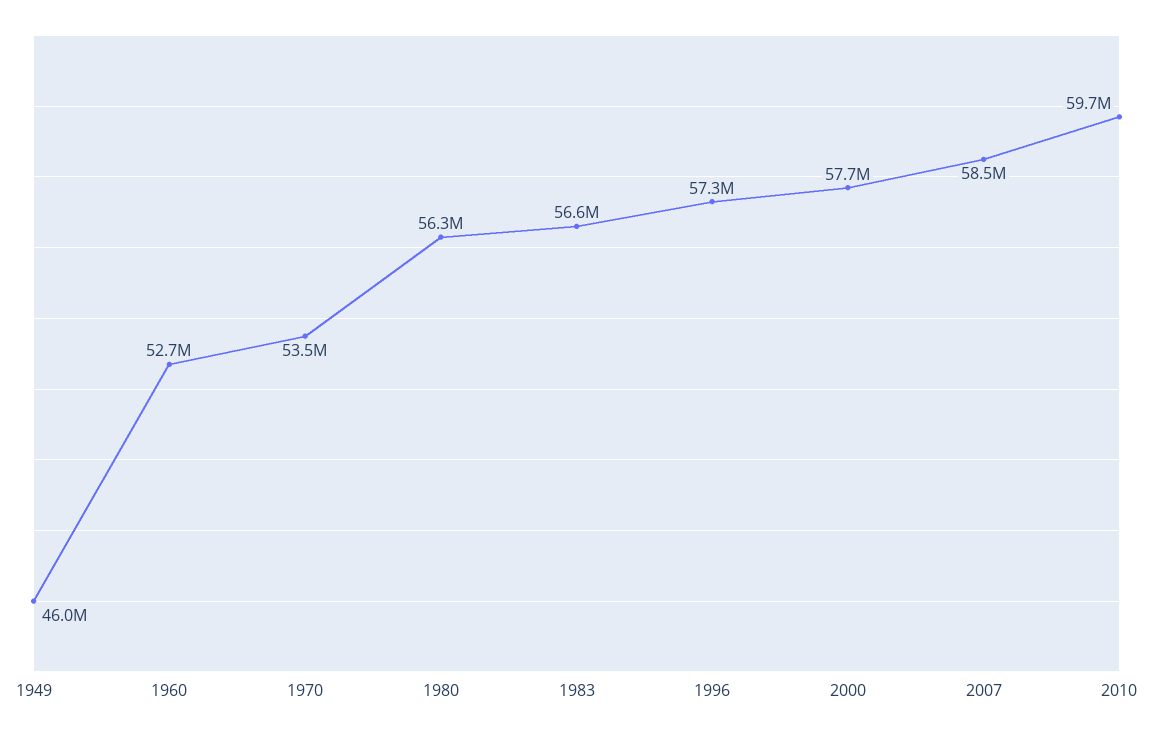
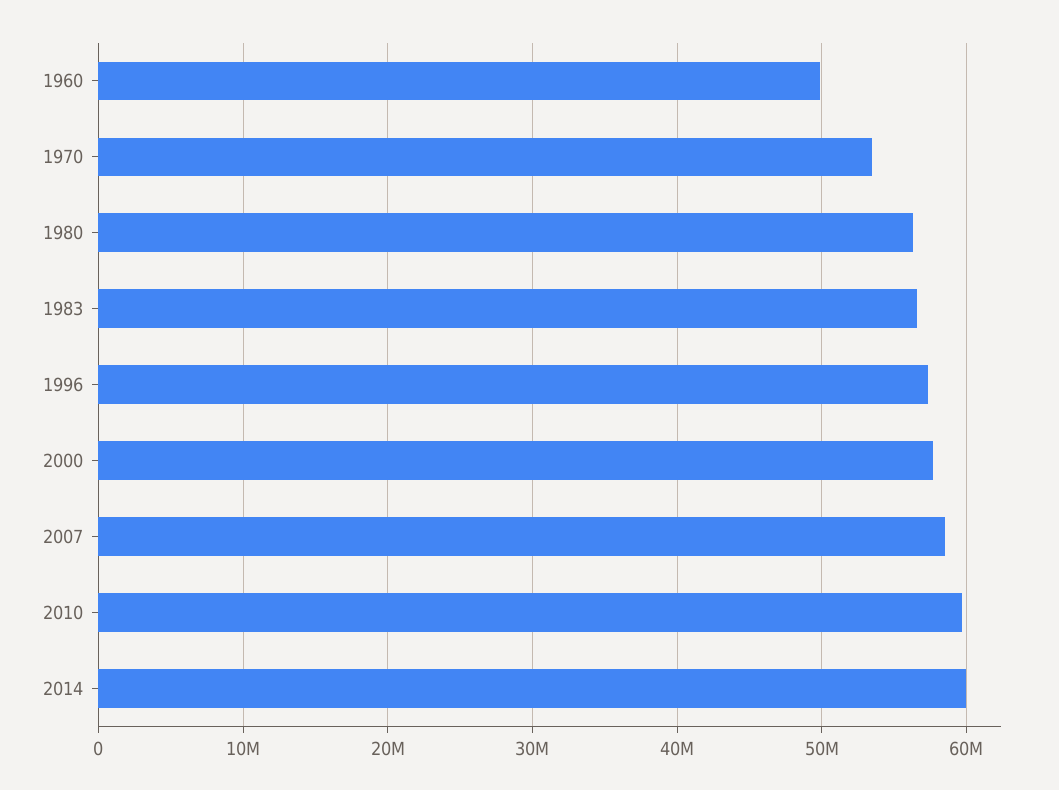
1949: 46000000 -> none
1960: 52700000 -> 50000000
2014: none -> 60000000

